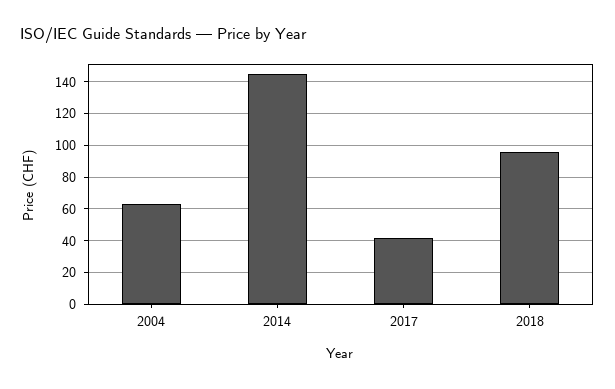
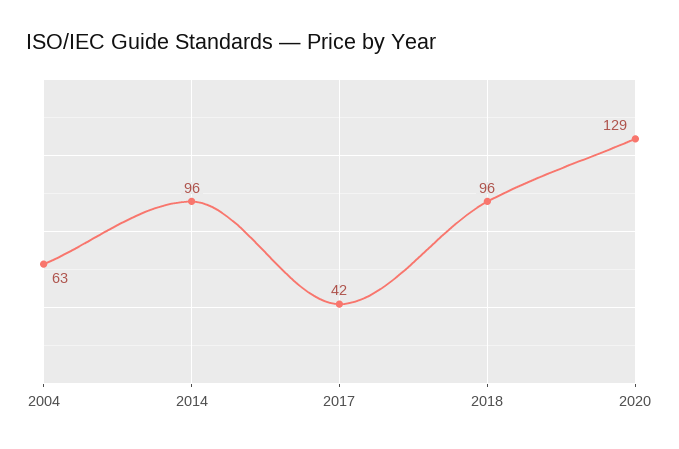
2014: 145 -> 96
2020: none -> 129

